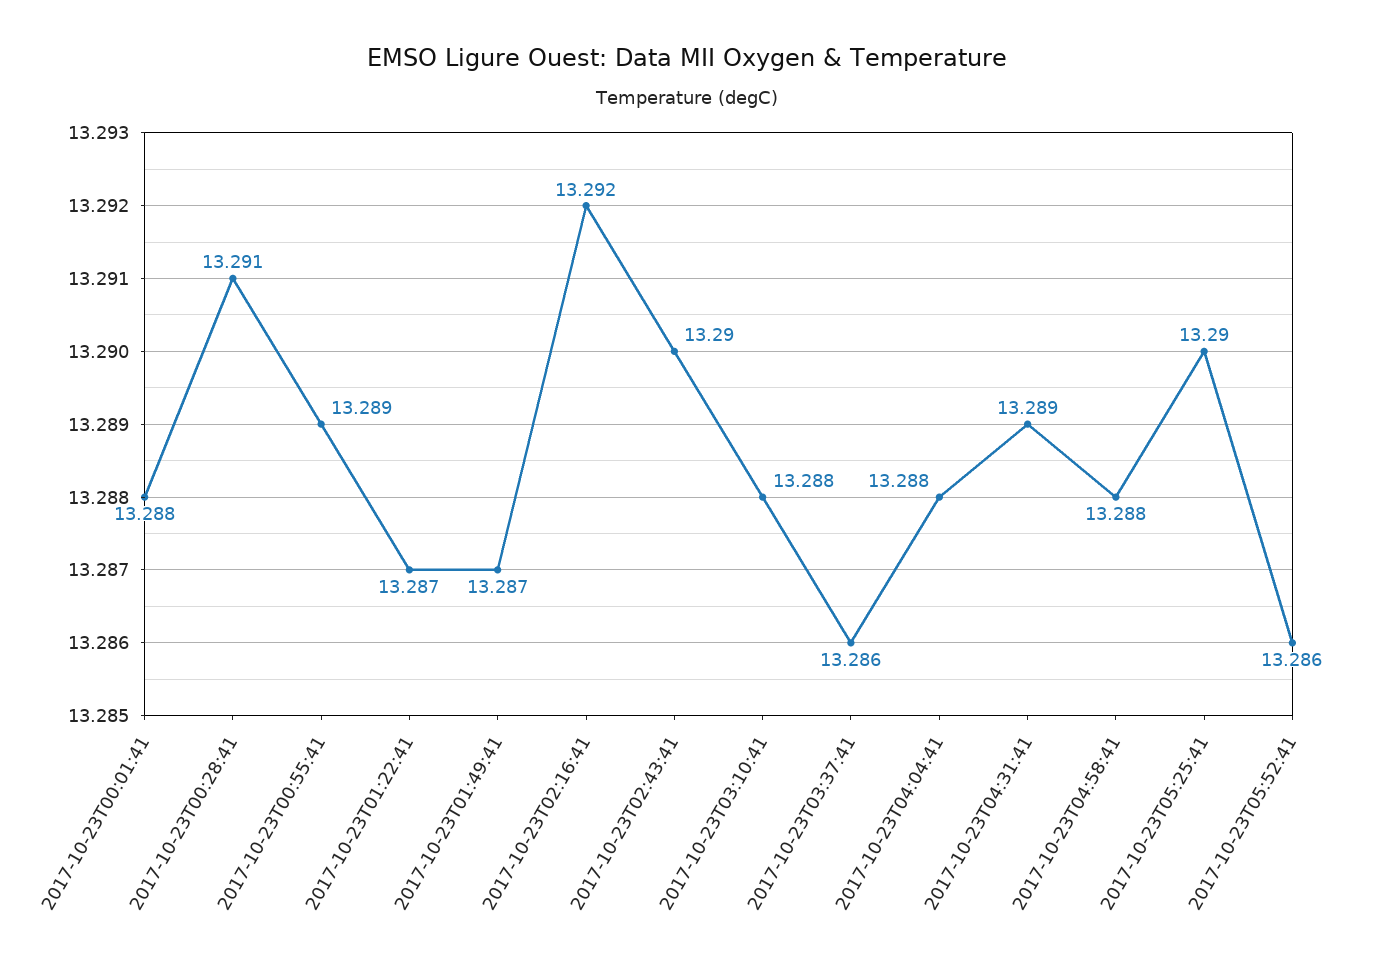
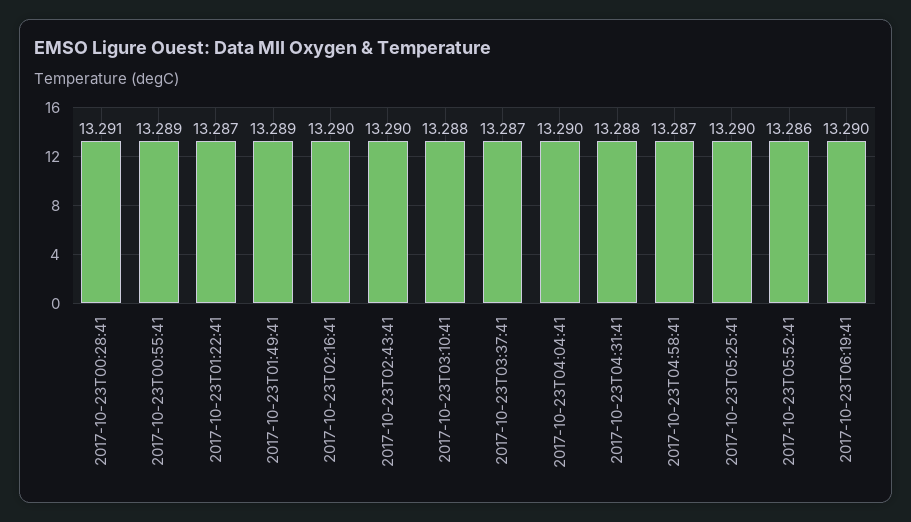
2017-10-23T00:01:41: 13.288 -> none
2017-10-23T01:49:41: 13.287 -> 13.289
2017-10-23T02:16:41: 13.292 -> 13.29
2017-10-23T03:37:41: 13.286 -> 13.287
2017-10-23T04:04:41: 13.288 -> 13.29
2017-10-23T04:31:41: 13.289 -> 13.288
2017-10-23T04:58:41: 13.288 -> 13.287
2017-10-23T06:19:41: none -> 13.29

